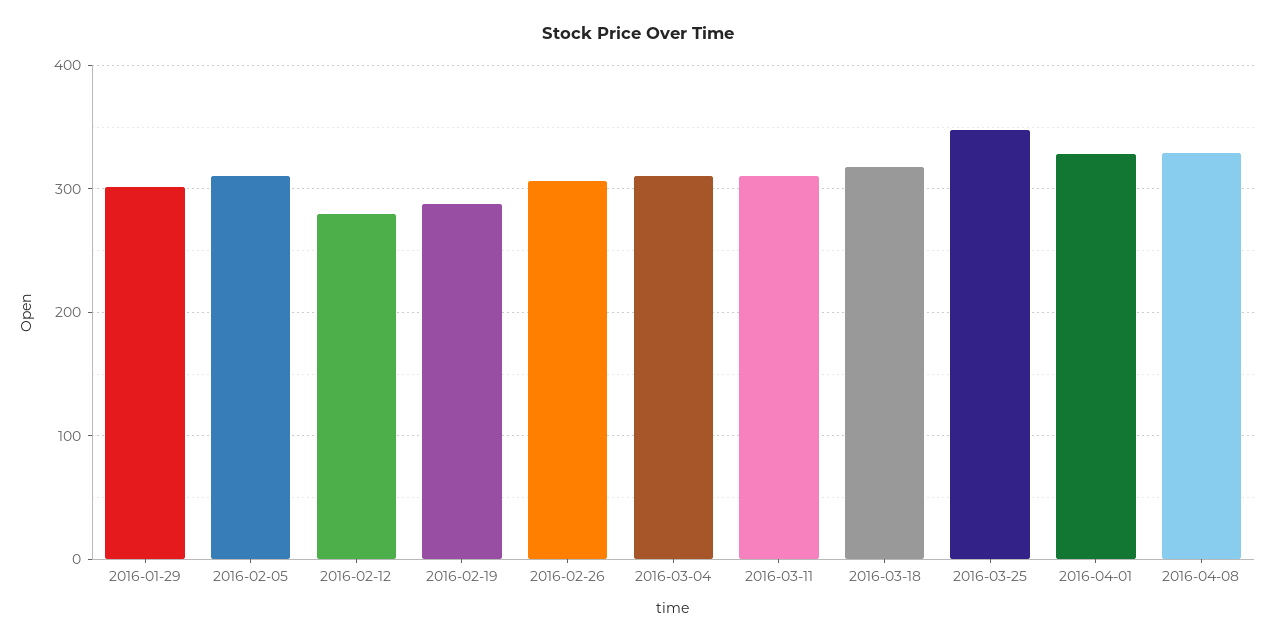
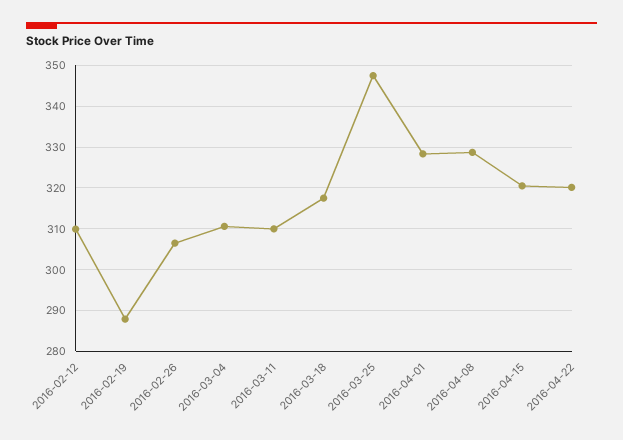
2016-01-29: 300 -> none
2016-02-05: 310 -> none
2016-02-12: 280 -> 310
2016-04-15: none -> 320
2016-04-22: none -> 320

